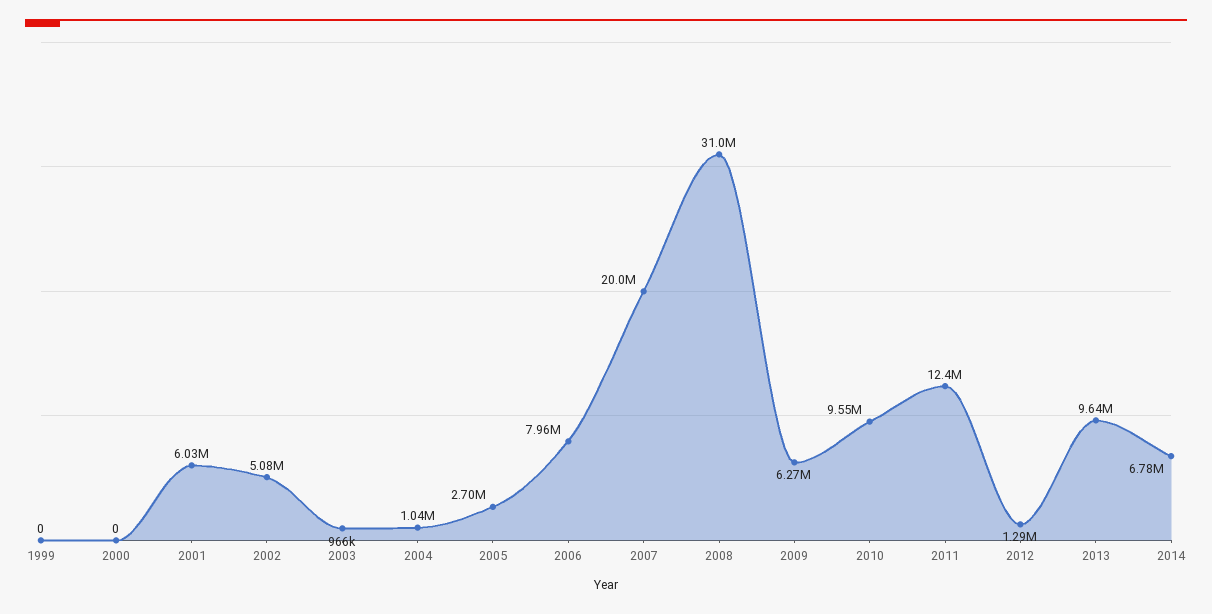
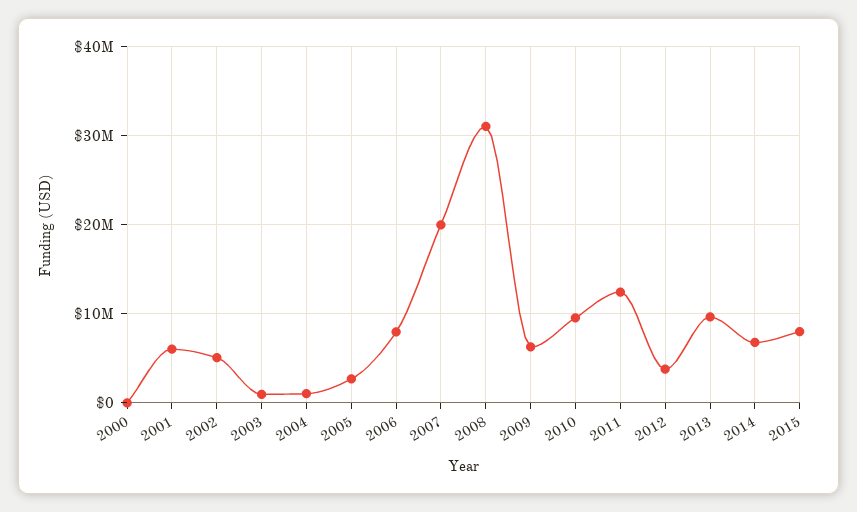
1999: 0 -> none
2012: 1290000 -> 4000000
2015: none -> 8000000

